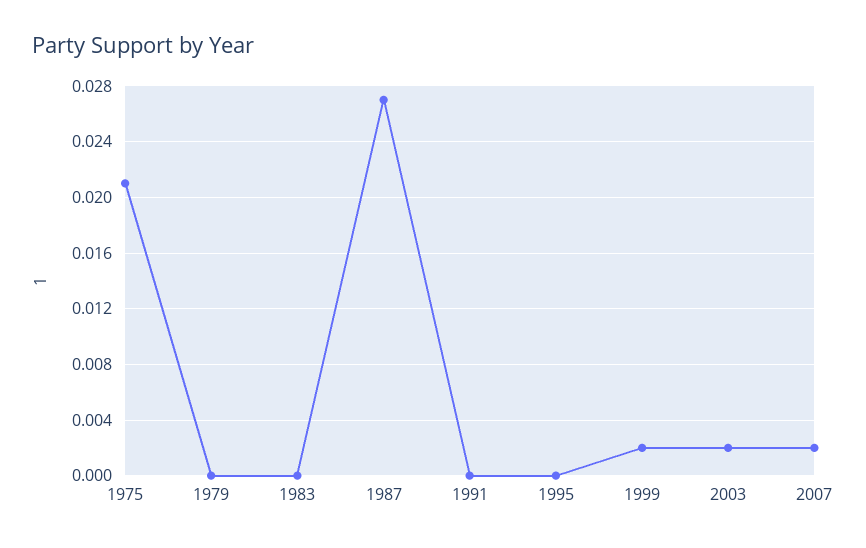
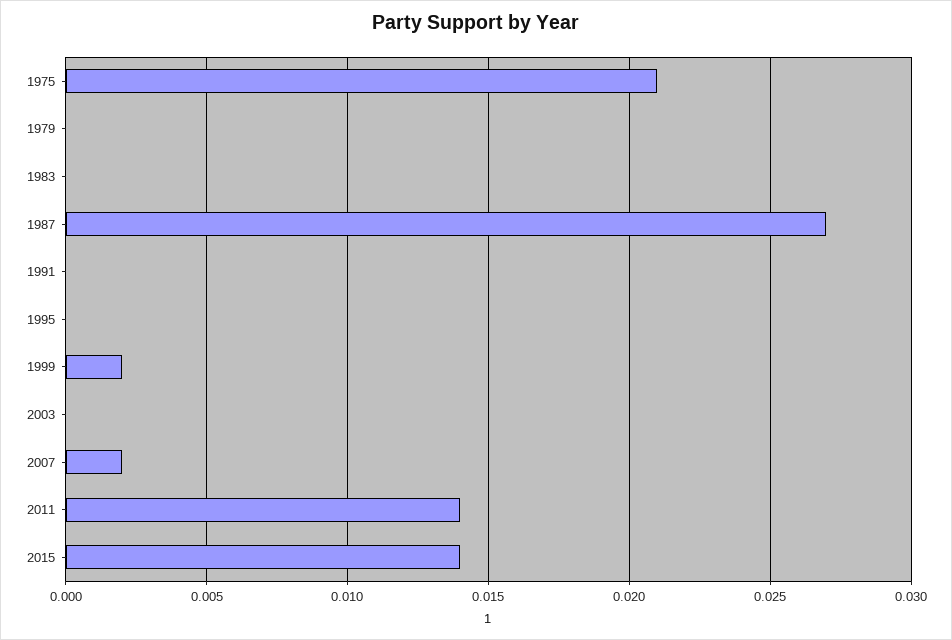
2003: 0.002 -> 0
2011: none -> 0.014
2015: none -> 0.014

